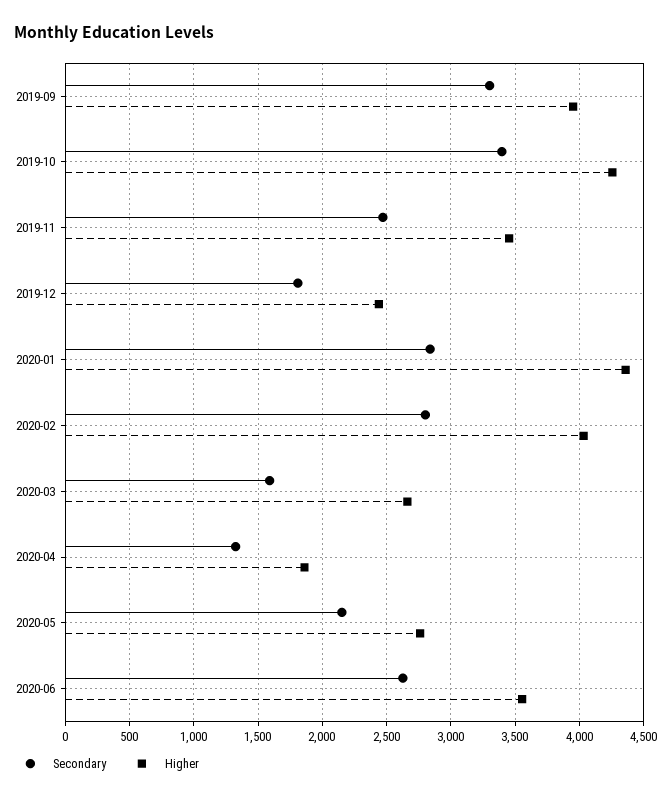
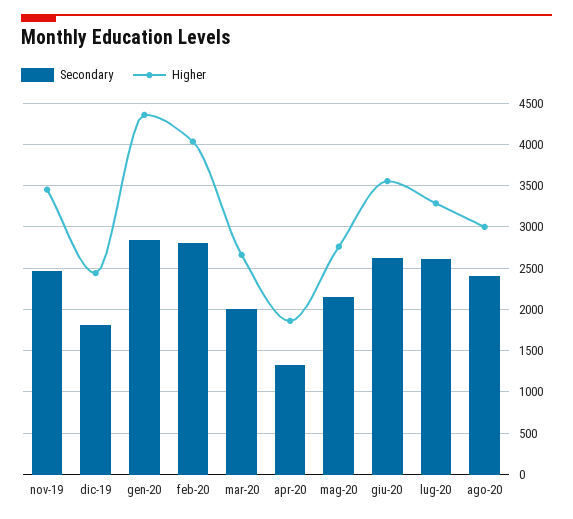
Secondary, 2019-09: 3300 -> none
Higher, 2019-09: 3950 -> none
Secondary, 2019-10: 3400 -> none
Higher, 2019-10: 4250 -> none
Secondary, 2020-03: 1600 -> 2000
Secondary, lug-20: none -> 2600
Higher, lug-20: none -> 3300
Secondary, ago-20: none -> 2400
Higher, ago-20: none -> 3000

